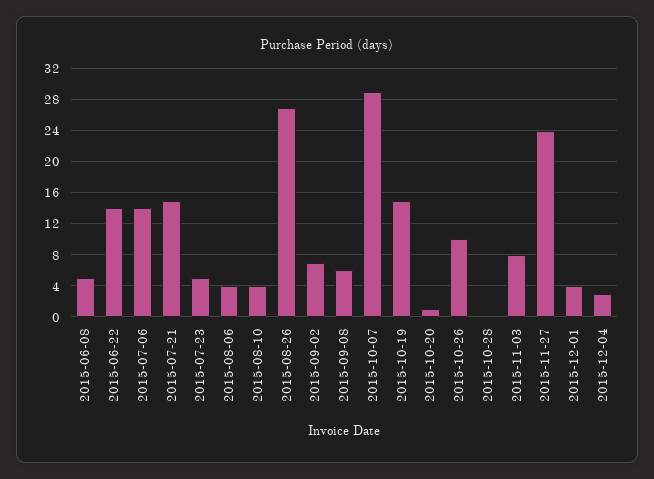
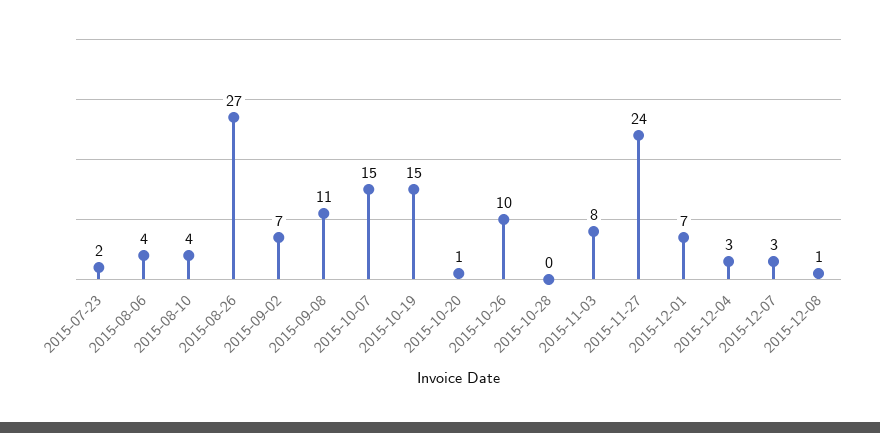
2015-06-08: 5 -> none
2015-06-22: 14 -> none
2015-07-06: 14 -> none
2015-07-21: 15 -> none
2015-07-23: 5 -> 2
2015-09-08: 6 -> 11
2015-10-07: 29 -> 15
2015-12-01: 4 -> 7
2015-12-07: none -> 3
2015-12-08: none -> 1

